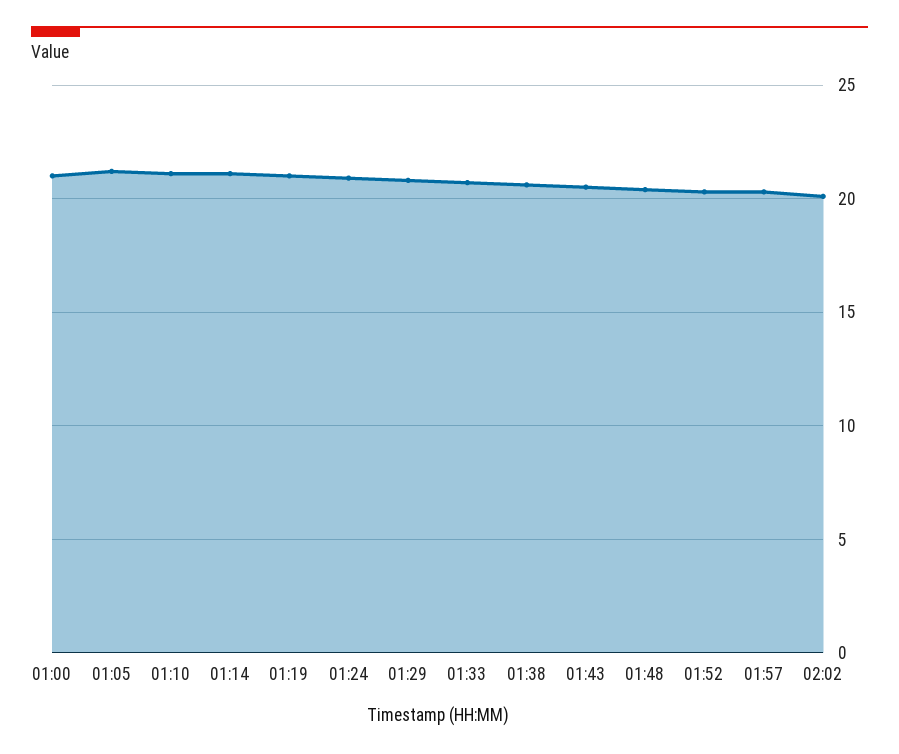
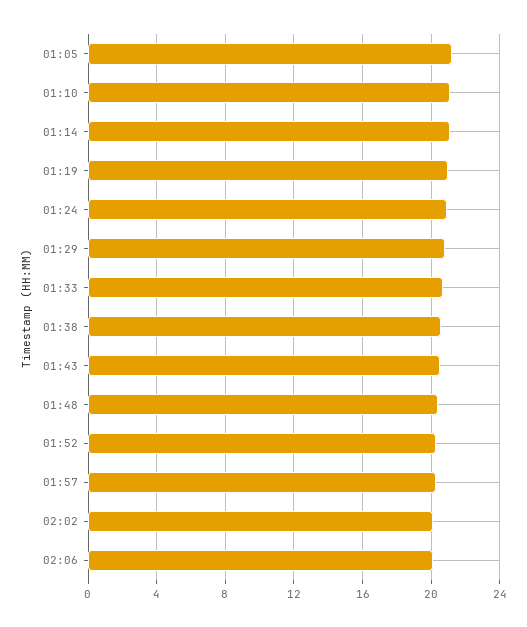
01:00: 21 -> none
02:06: none -> 20

